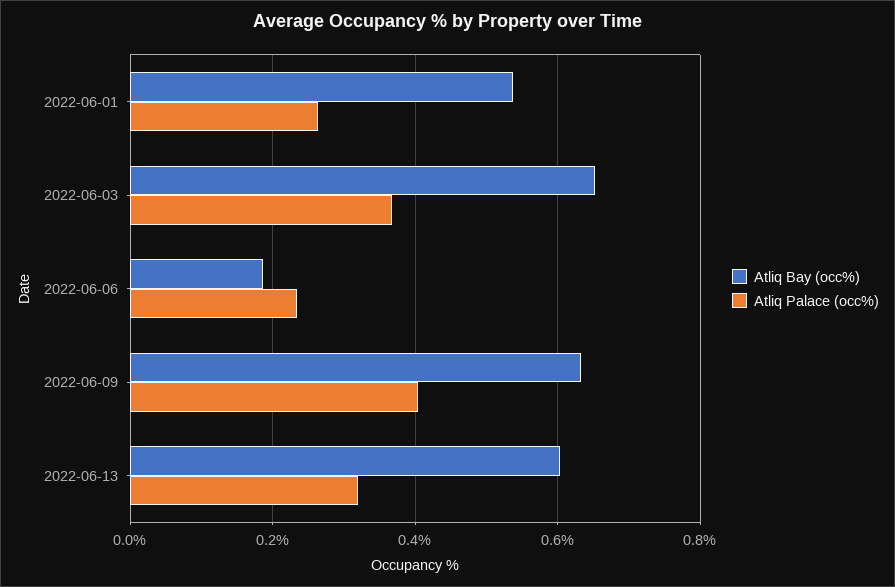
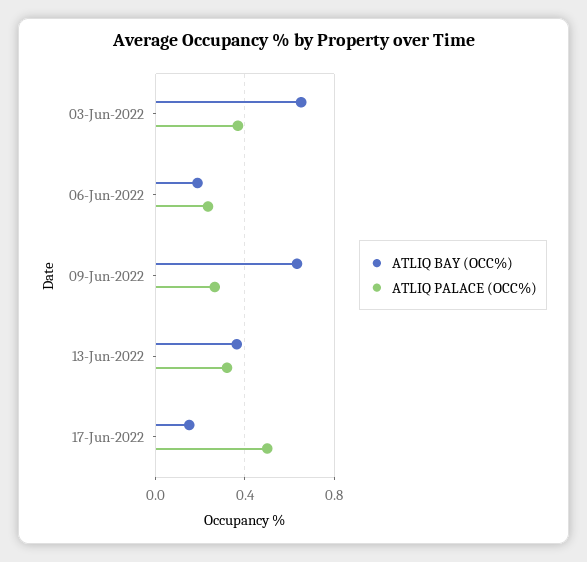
Atliq Bay (occ%), 2022-06-01: 0.54 -> none
Atliq Palace (occ%), 2022-06-01: 0.26 -> none
Atliq Palace (occ%), 2022-06-09: 0.4 -> 0.25
Atliq Bay (occ%), 2022-06-13: 0.6 -> 0.35
Atliq Bay (occ%), 17-Jun-2022: none -> 0.15
Atliq Palace (occ%), 17-Jun-2022: none -> 0.5

